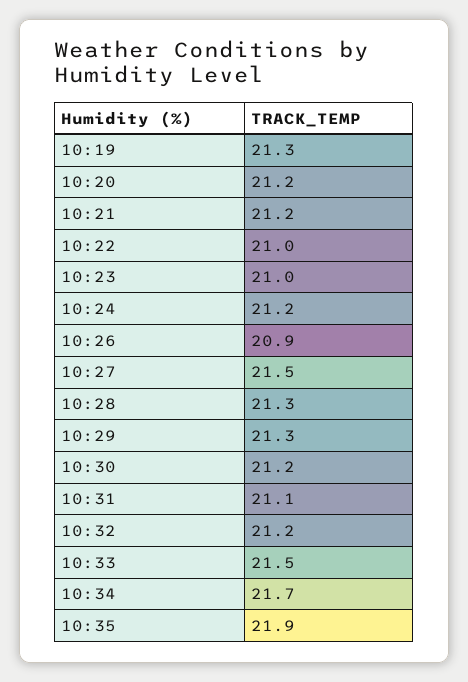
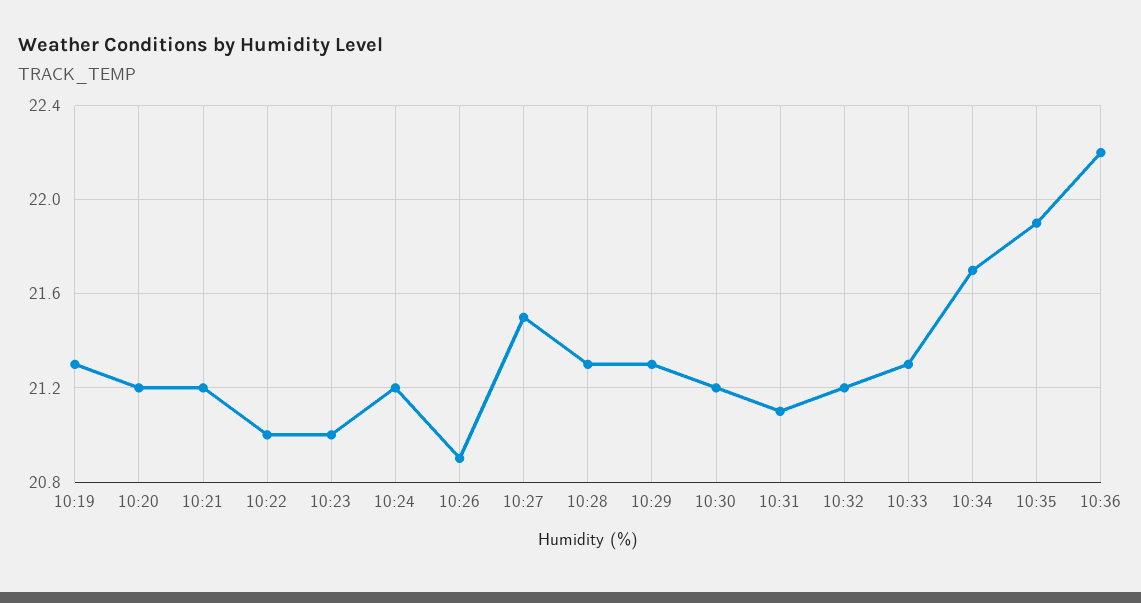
10:33: 21.5 -> 21.3
10:36: none -> 22.2

